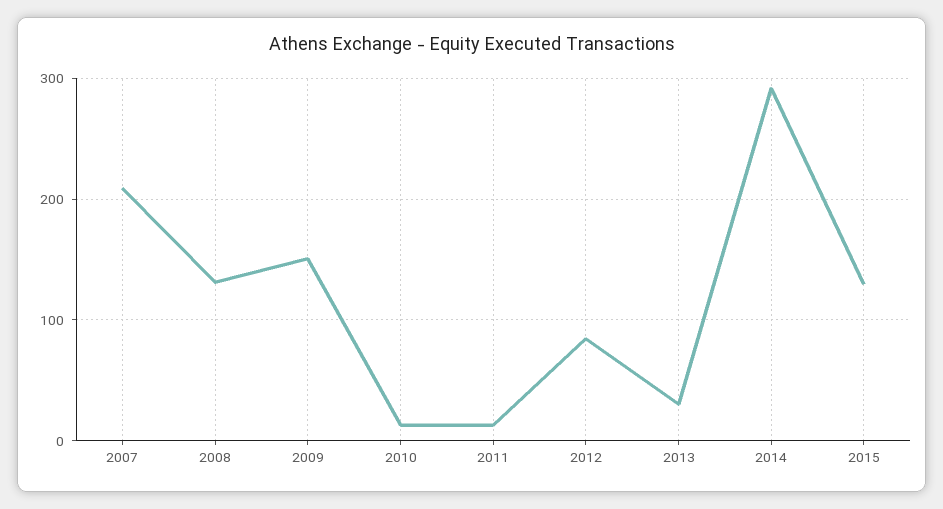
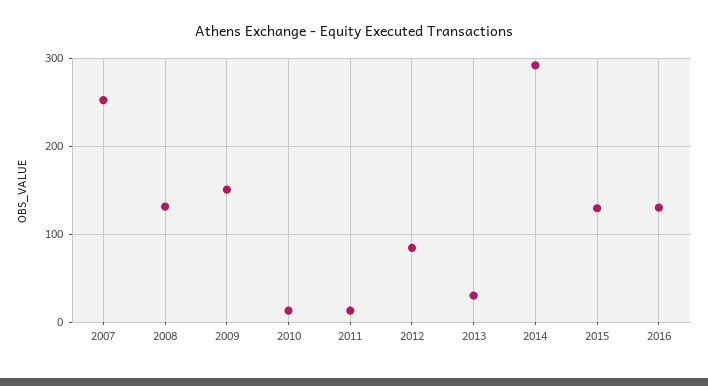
2007: 210 -> 250
2016: none -> 130

